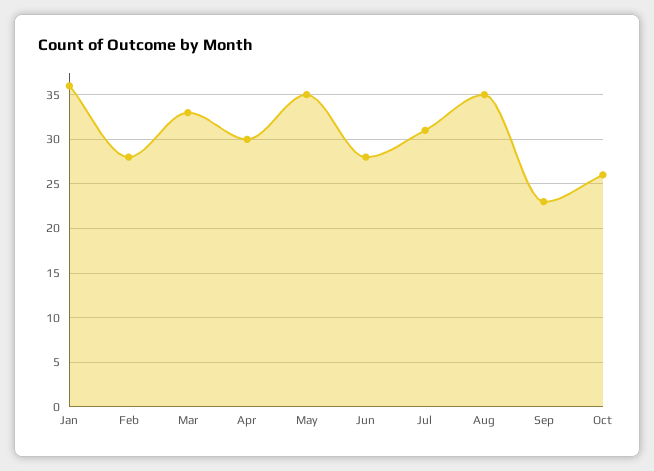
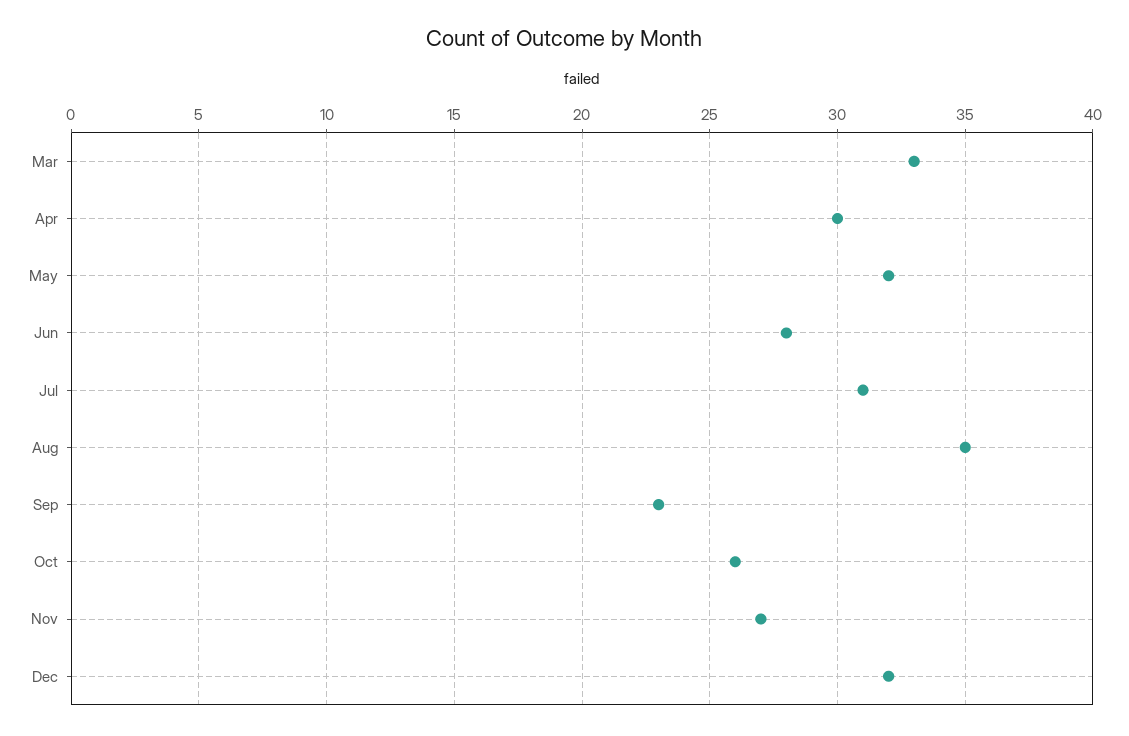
Jan: 36 -> none
Feb: 28 -> none
May: 35 -> 32
Nov: none -> 27
Dec: none -> 32

